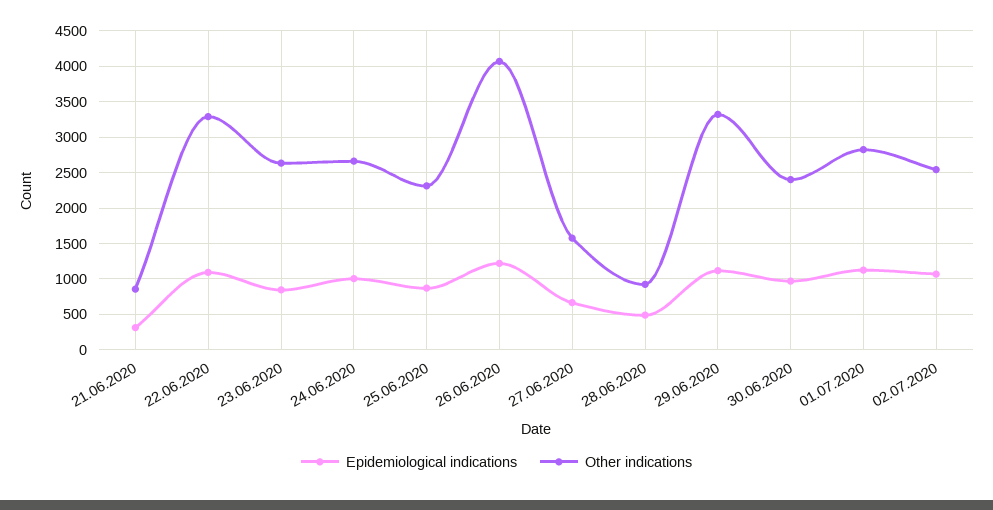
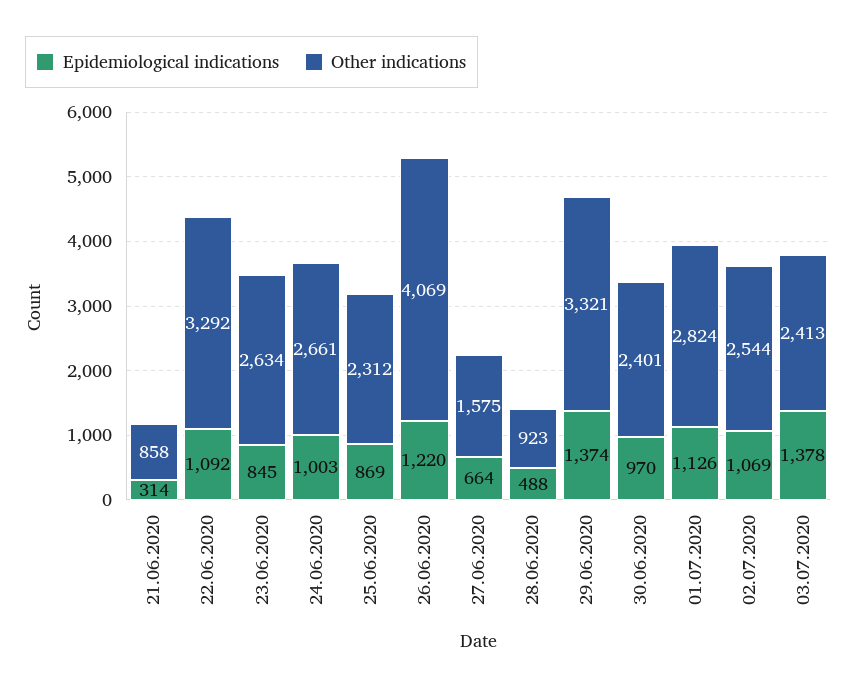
Epidemiological indications, 29.06.2020: 1100 -> 1374
Epidemiological indications, 03.07.2020: none -> 1378
Other indications, 03.07.2020: none -> 2413

